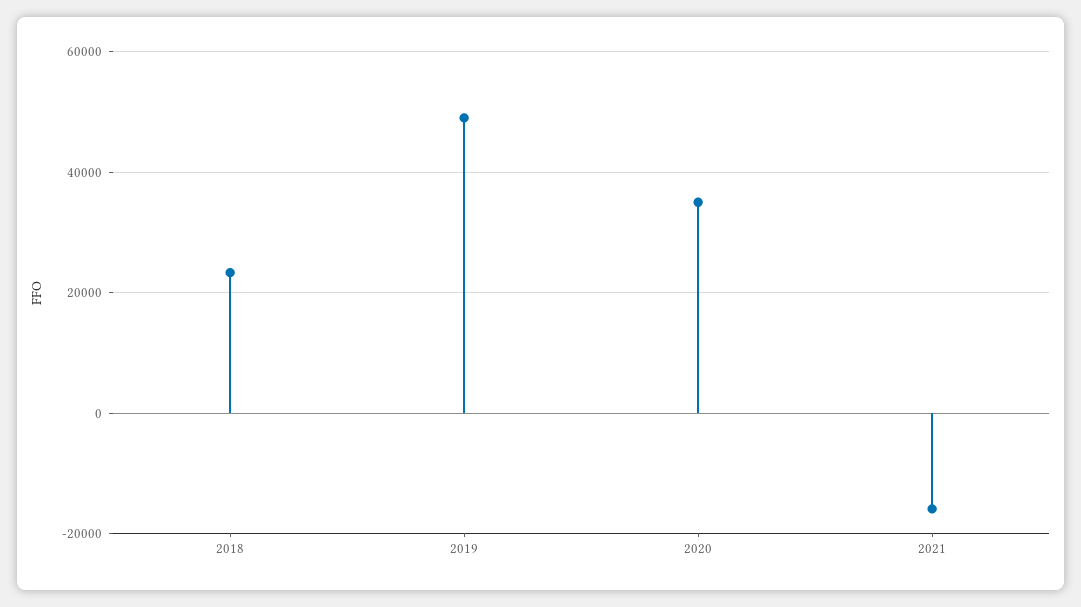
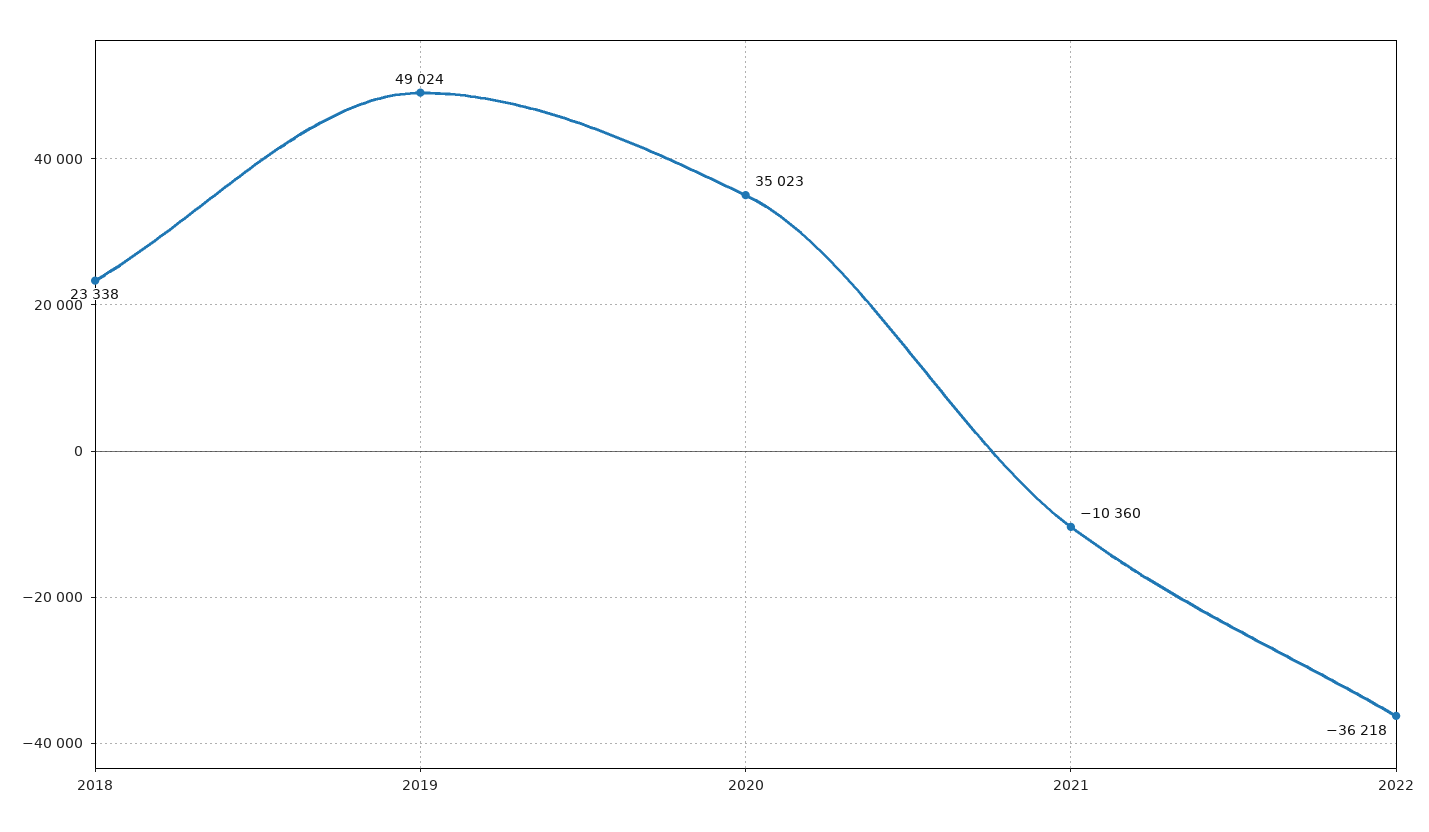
2021: -16000 -> -10360
2022: none -> -36218

